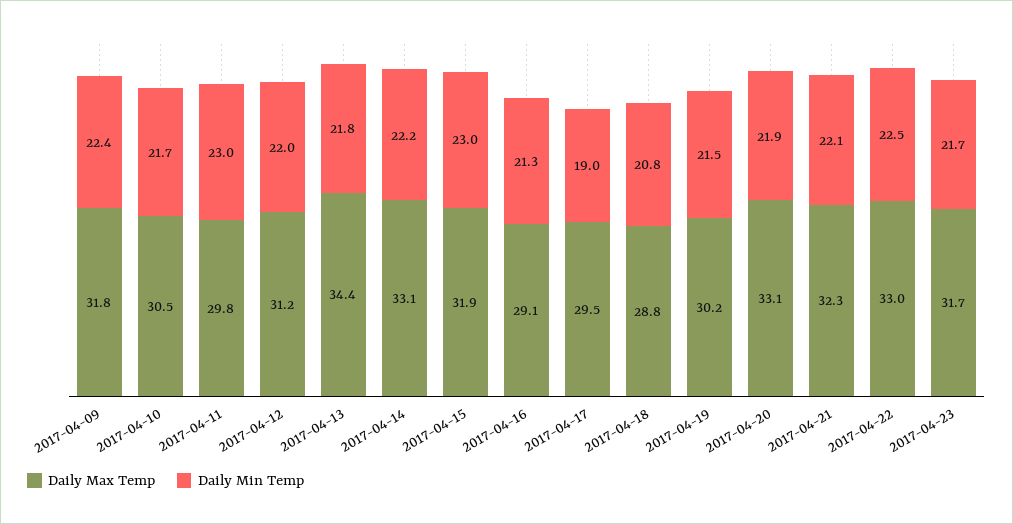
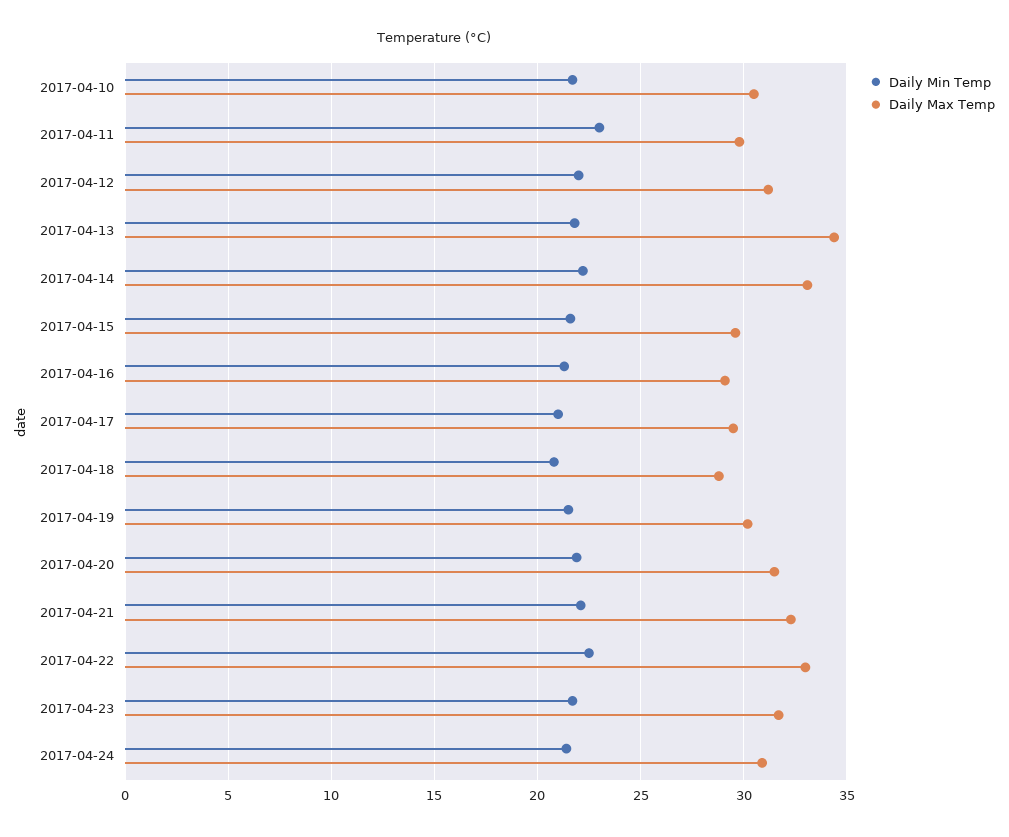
Daily Max Temp, 2017-04-09: 31.8 -> none
Daily Min Temp, 2017-04-09: 22.4 -> none
Daily Max Temp, 2017-04-15: 31.9 -> 29.5
Daily Min Temp, 2017-04-15: 23 -> 21.5
Daily Min Temp, 2017-04-17: 19 -> 21
Daily Max Temp, 2017-04-20: 33.1 -> 31.5
Daily Min Temp, 2017-04-24: none -> 21.5
Daily Max Temp, 2017-04-24: none -> 31

